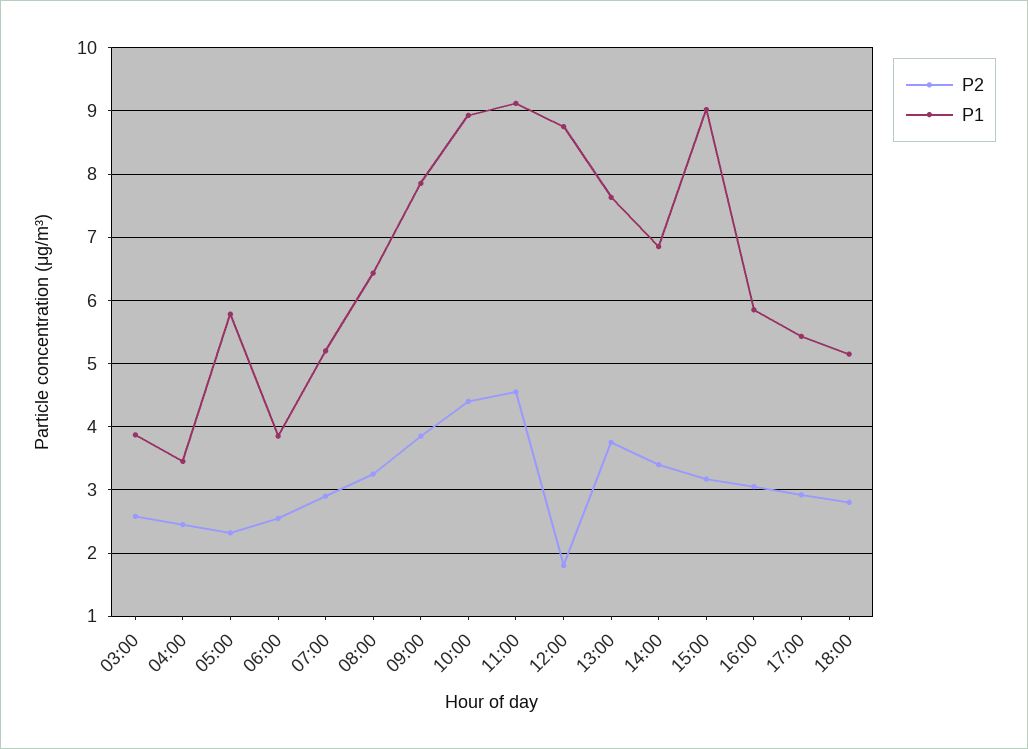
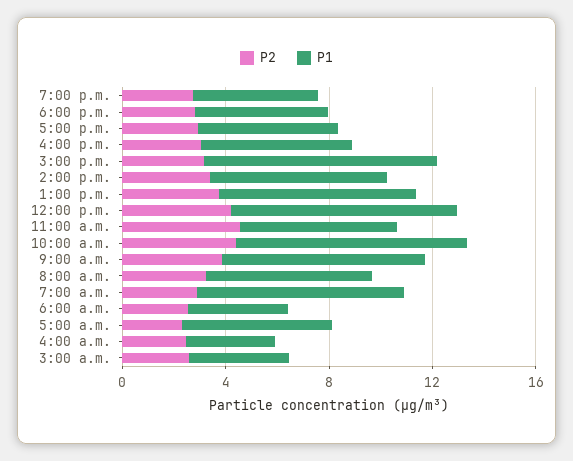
P1, 07:00: 5.2 -> 8
P1, 11:00: 9.1 -> 6
P2, 12:00: 1.8 -> 4
P2, 7:00 p.m.: none -> 3
P1, 7:00 p.m.: none -> 5

